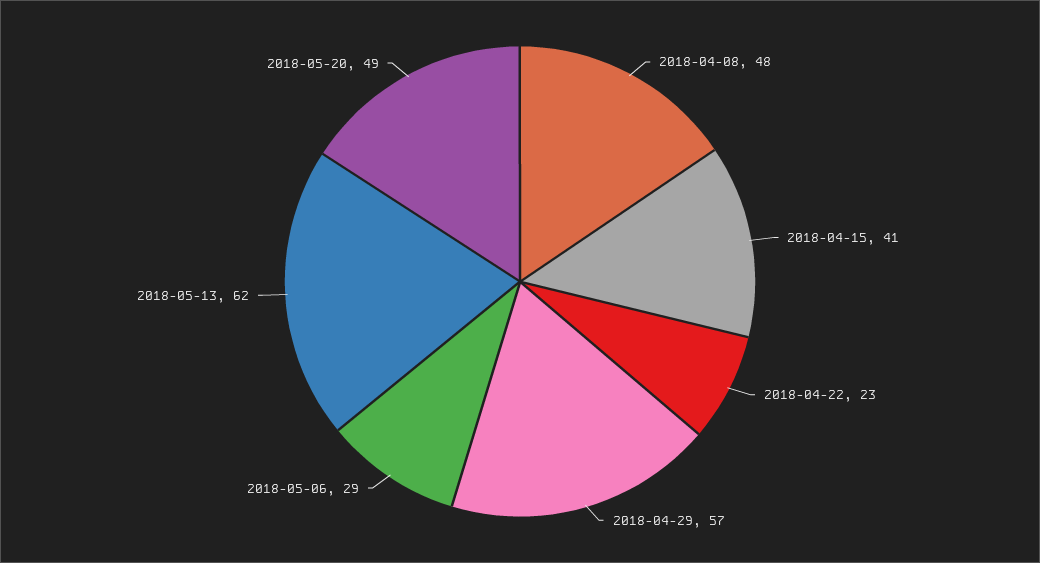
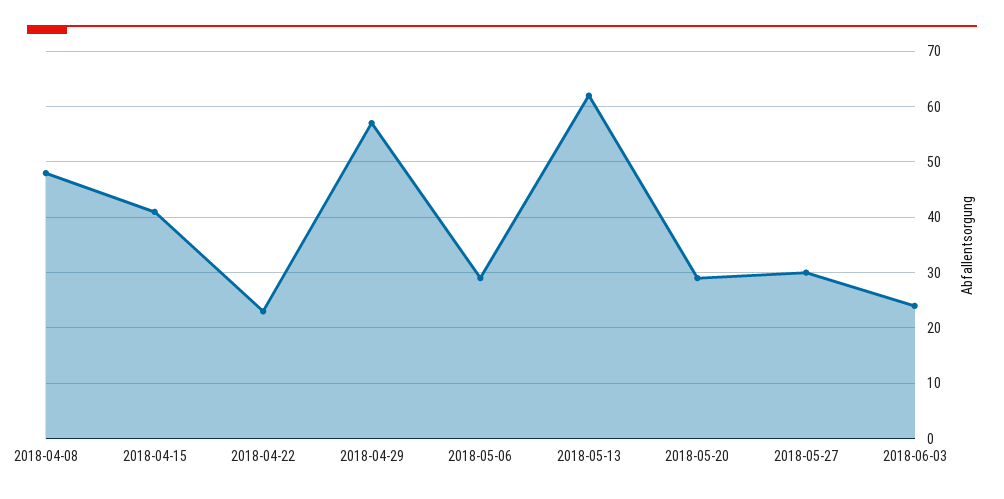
2018-05-20: 49 -> 30
2018-05-27: none -> 30
2018-06-03: none -> 25

